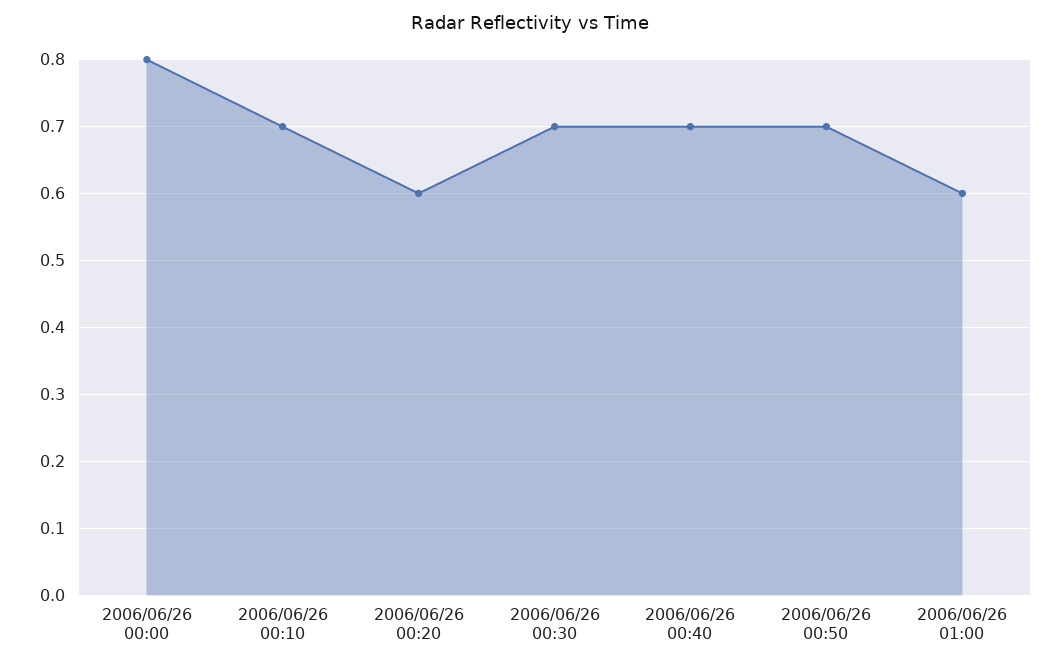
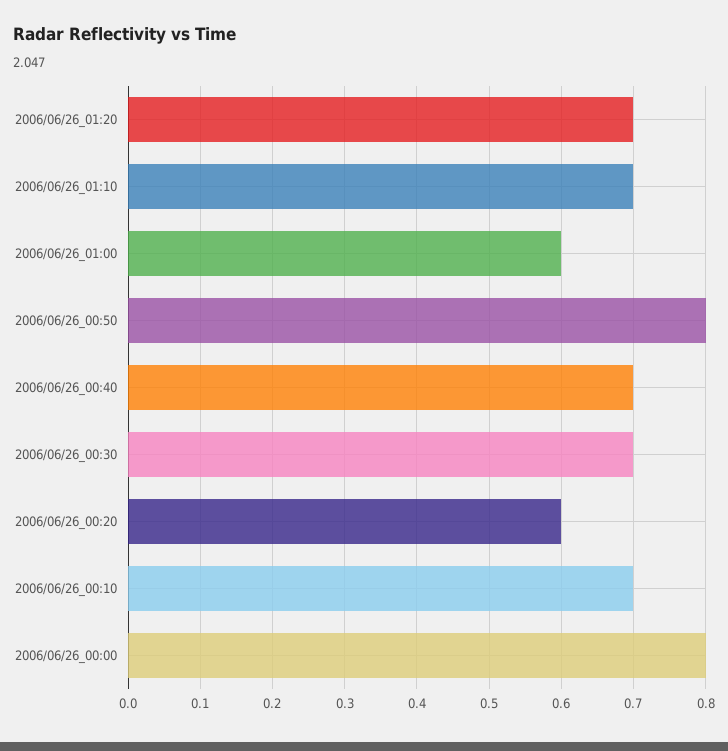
2006/06/26 00:50: 0.7 -> 0.8
2006/06/26_01:20: none -> 0.7
2006/06/26_01:10: none -> 0.7

